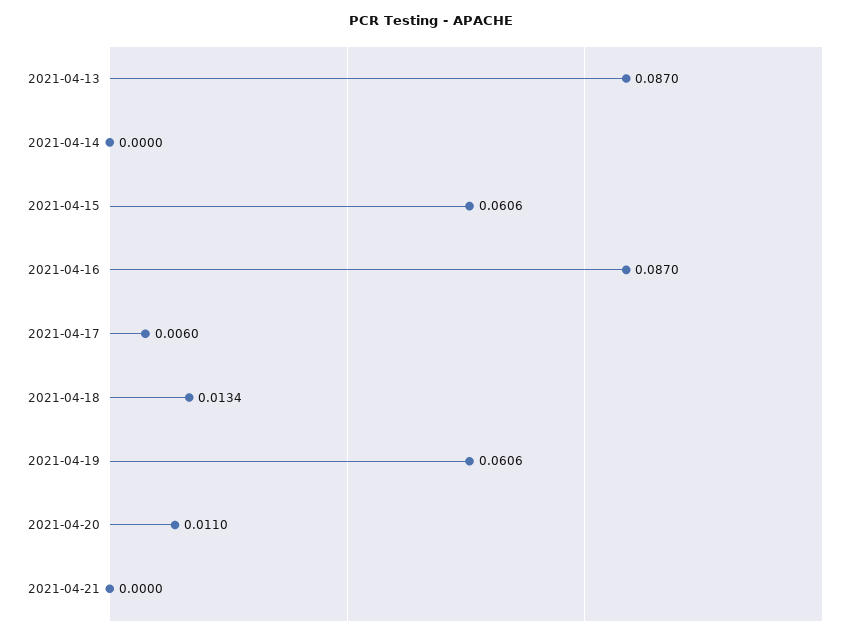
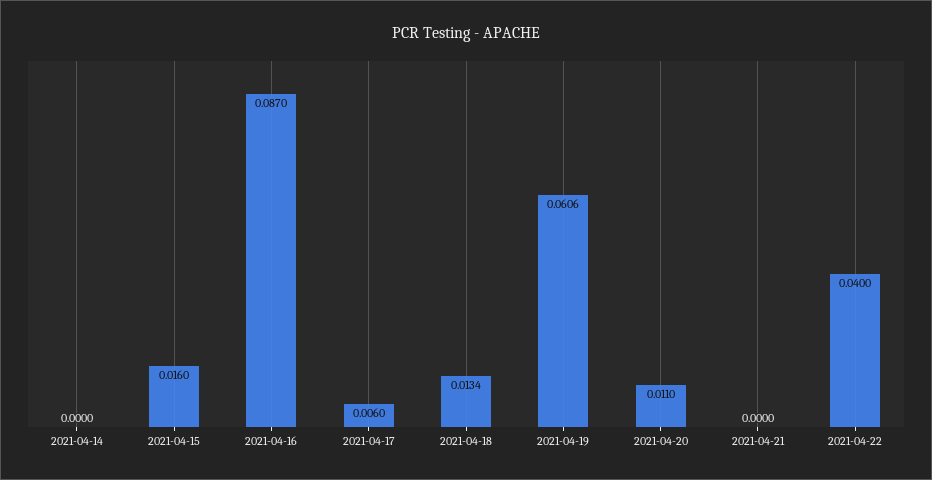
2021-04-13: 0.087 -> none
2021-04-15: 0.0606 -> 0.016
2021-04-22: none -> 0.04

